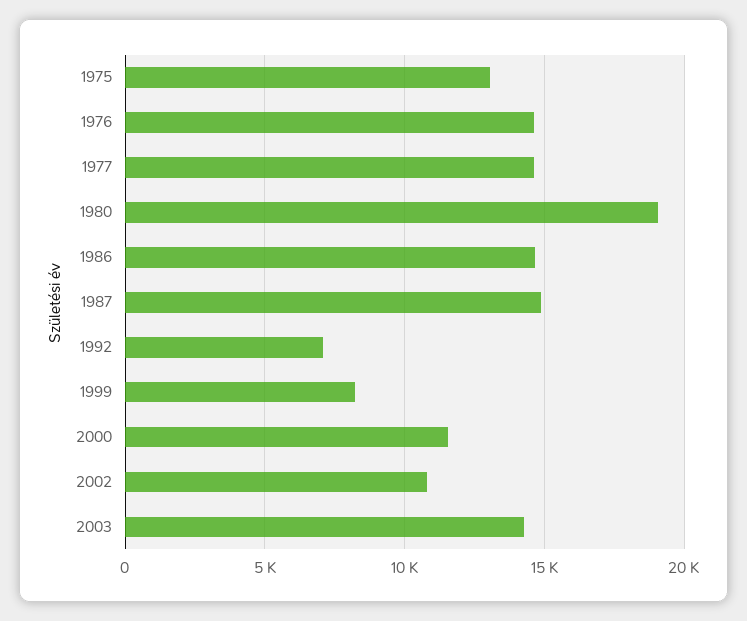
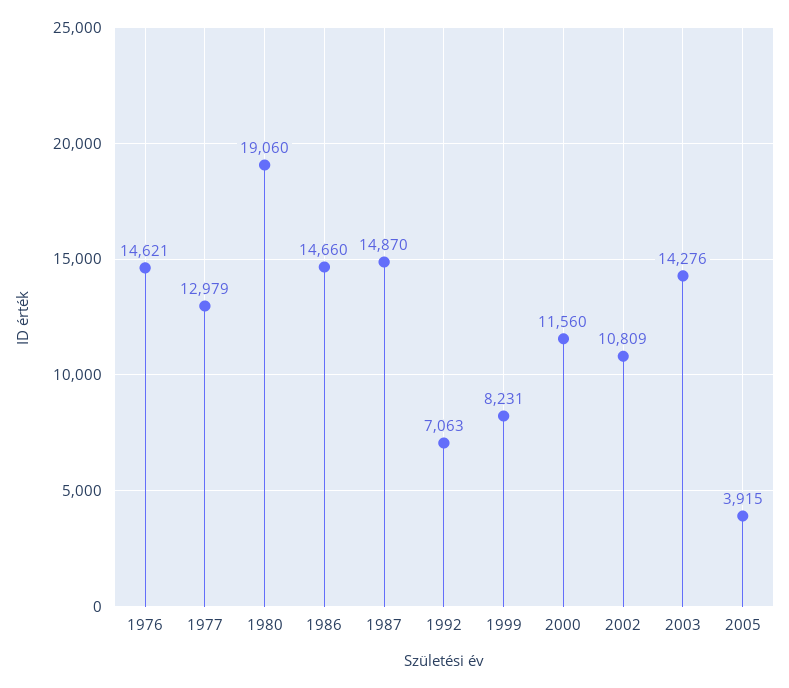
1975: 13000 -> none
1977: 14500 -> 12979
2005: none -> 3915

